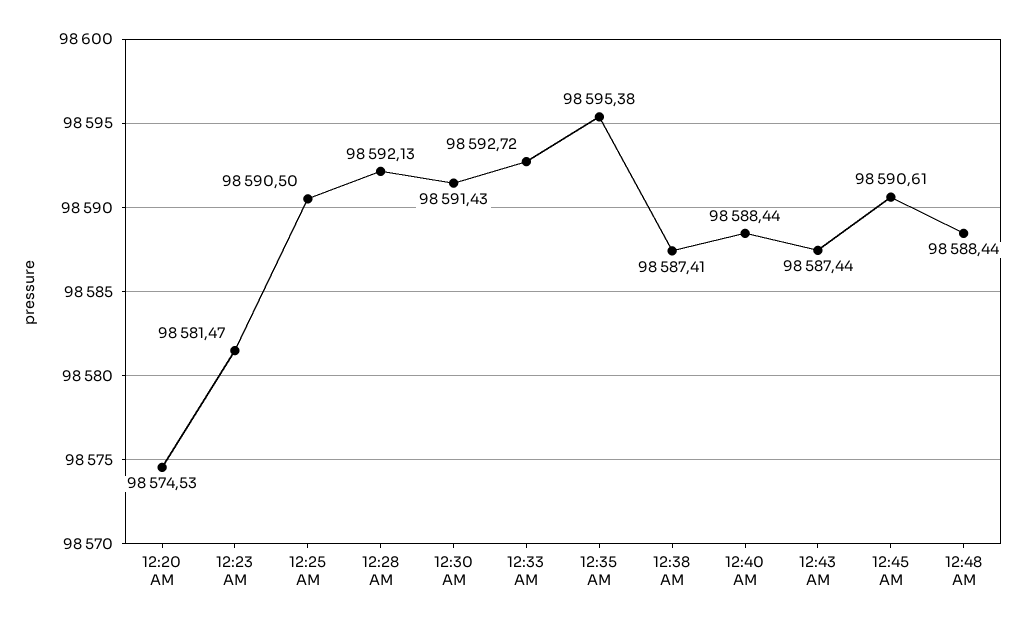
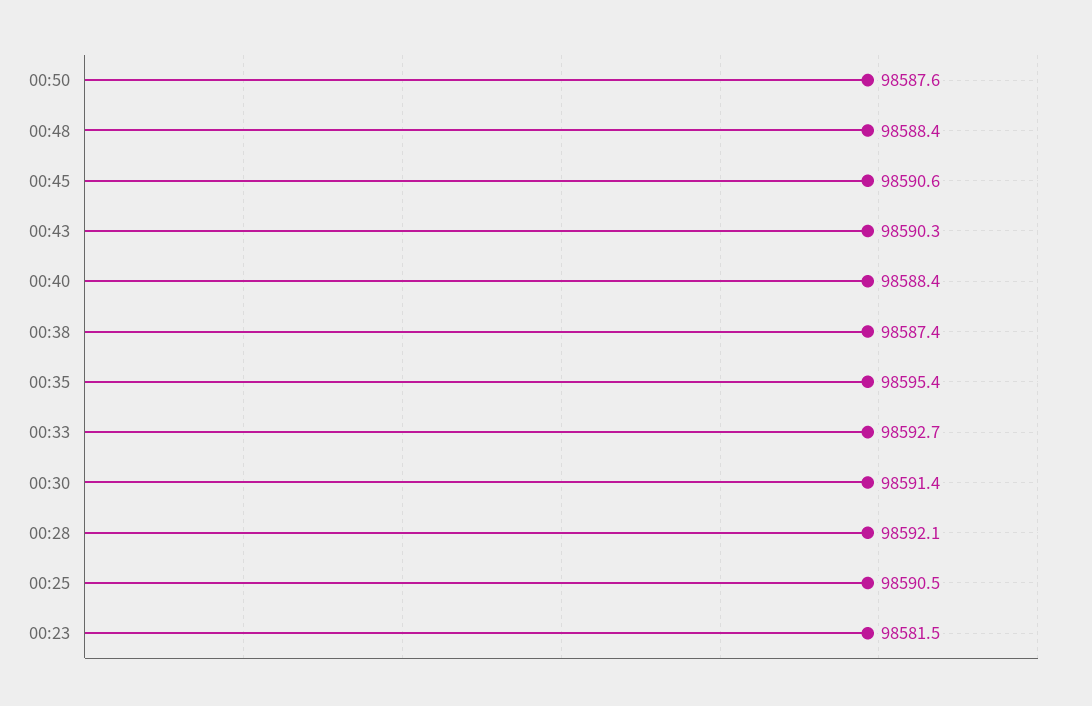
12:20 AM: 98574.53 -> none
12:43 AM: 98587.44 -> 98590.3
00:50: none -> 98587.6

